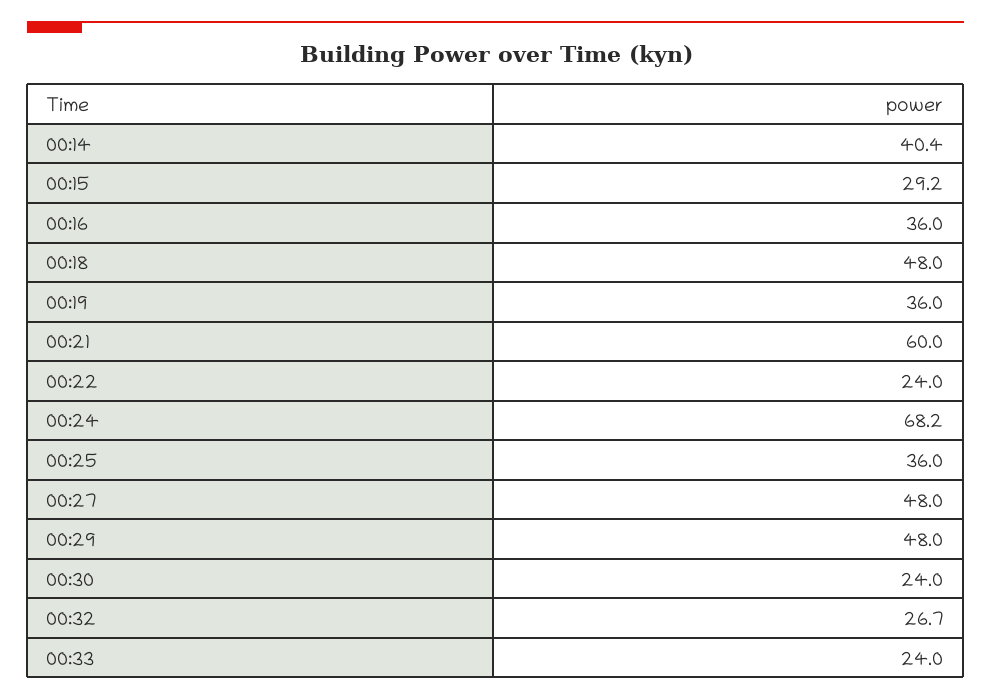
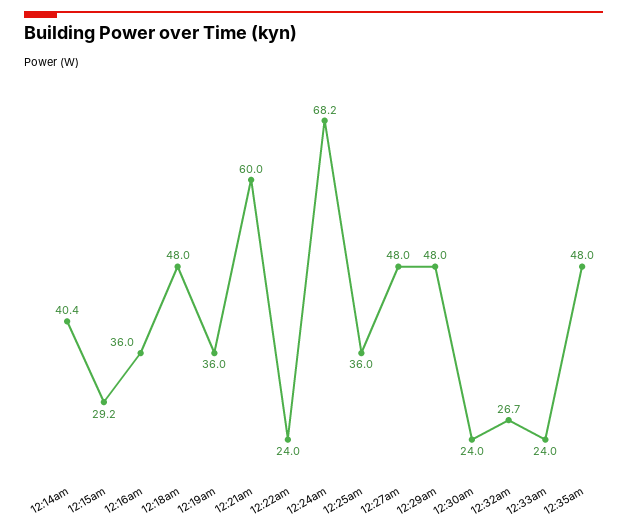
12:35am: none -> 48

